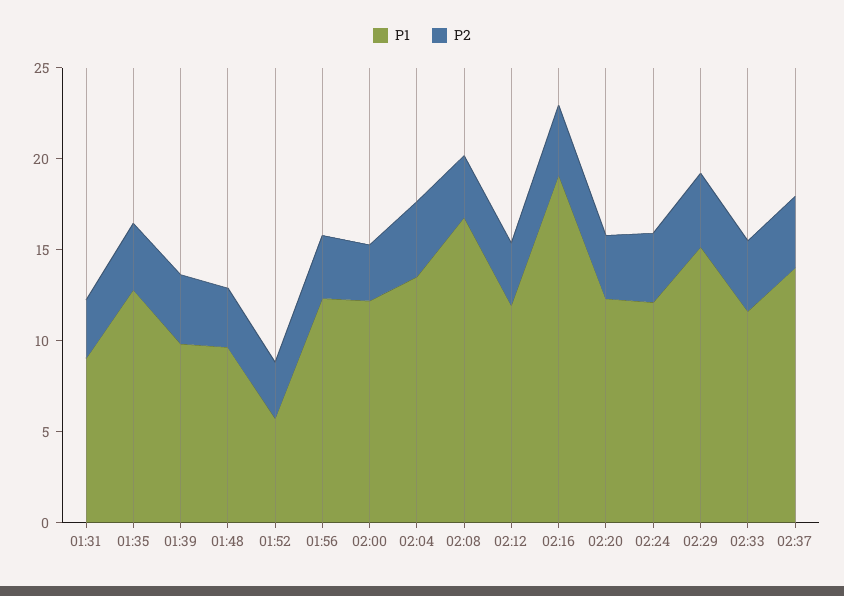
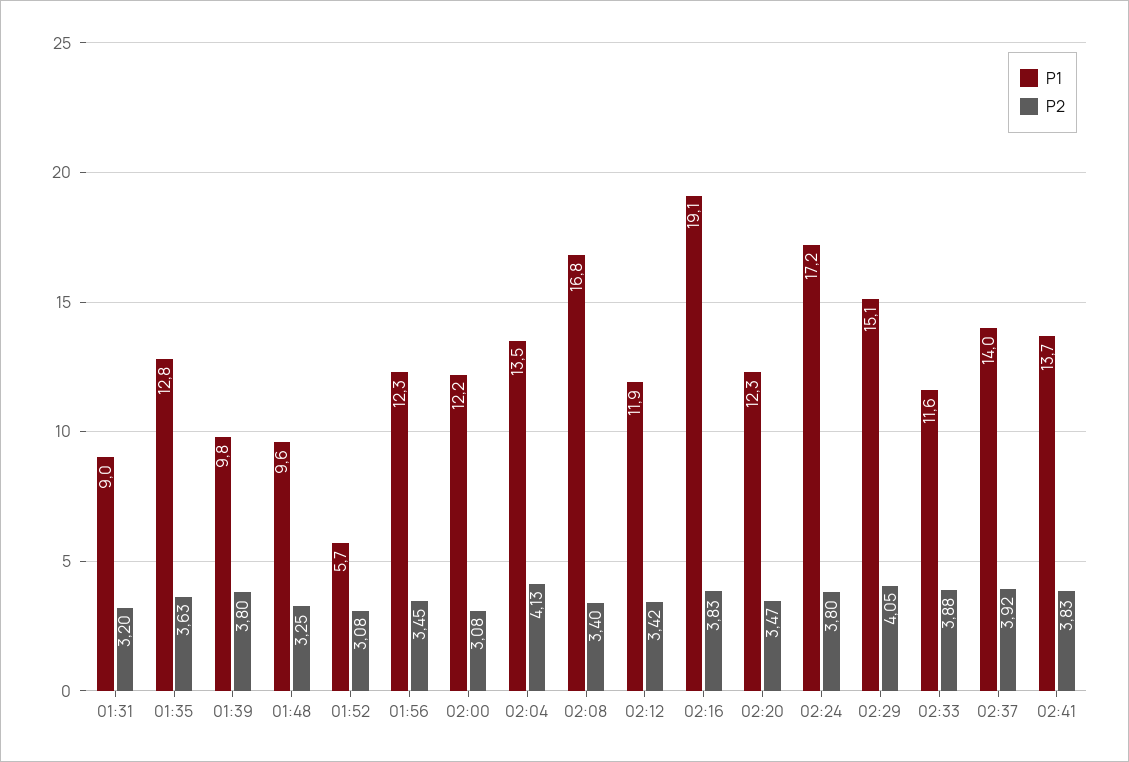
P1, 02:24: 12 -> 17.2
P1, 02:41: none -> 13.7
P2, 02:41: none -> 3.83

